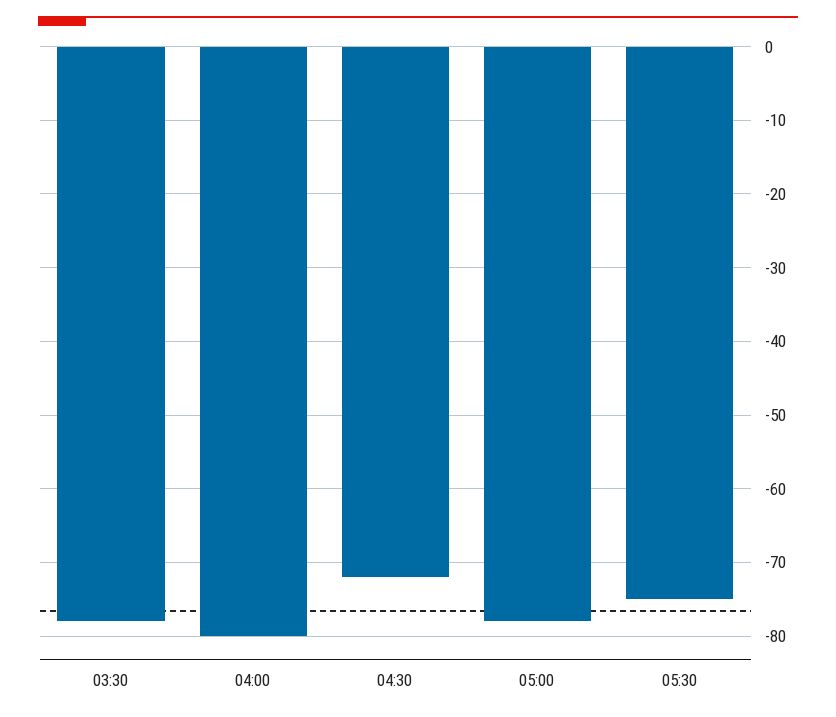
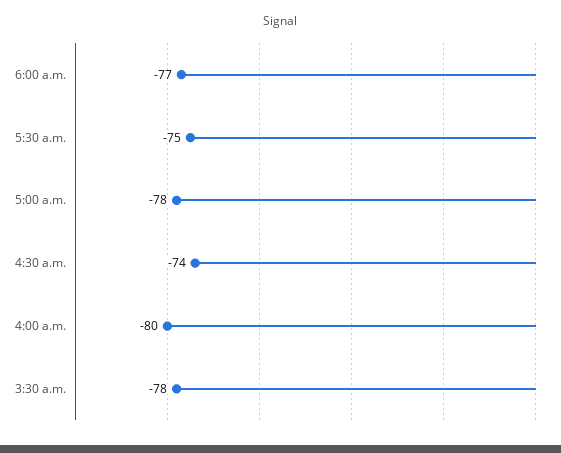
04:30: -72 -> -74
6:00 a.m.: none -> -77

